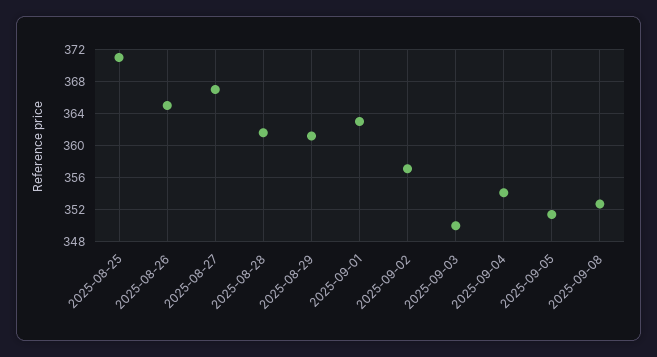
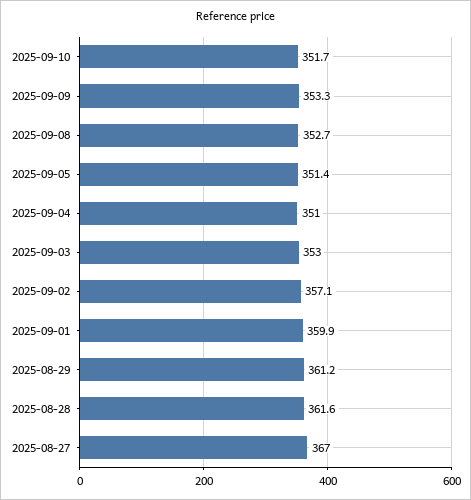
2025-08-25: 371 -> none
2025-08-26: 365 -> none
2025-09-01: 363 -> 359.9
2025-09-03: 350 -> 353
2025-09-04: 354 -> 351
2025-09-10: none -> 351.7
2025-09-09: none -> 353.3

